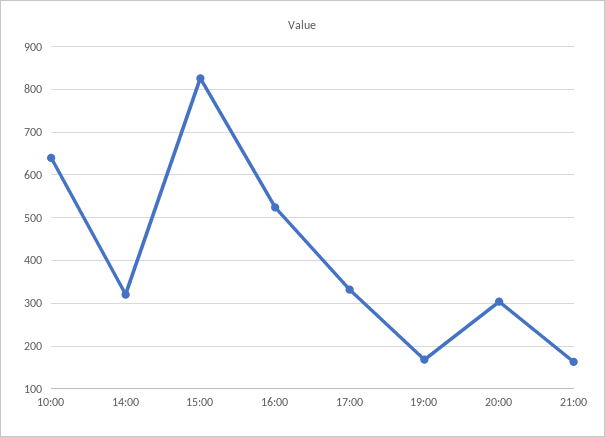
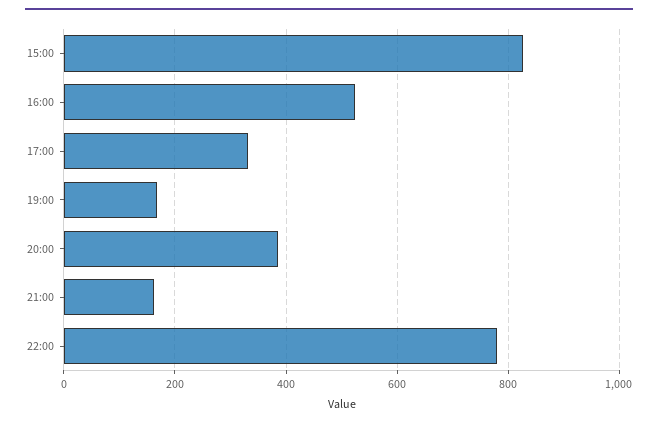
10:00: 640 -> none
14:00: 320 -> none
20:00: 300 -> 380
22:00: none -> 780

